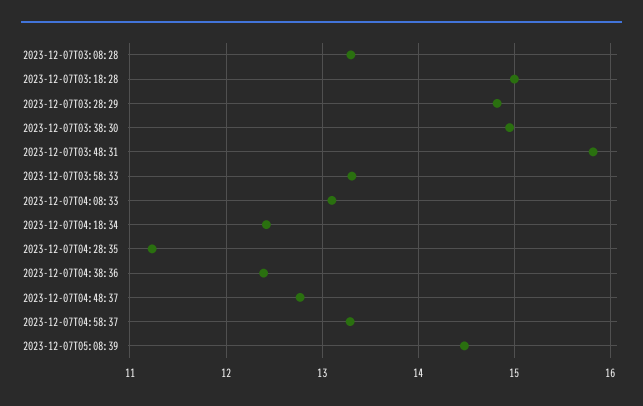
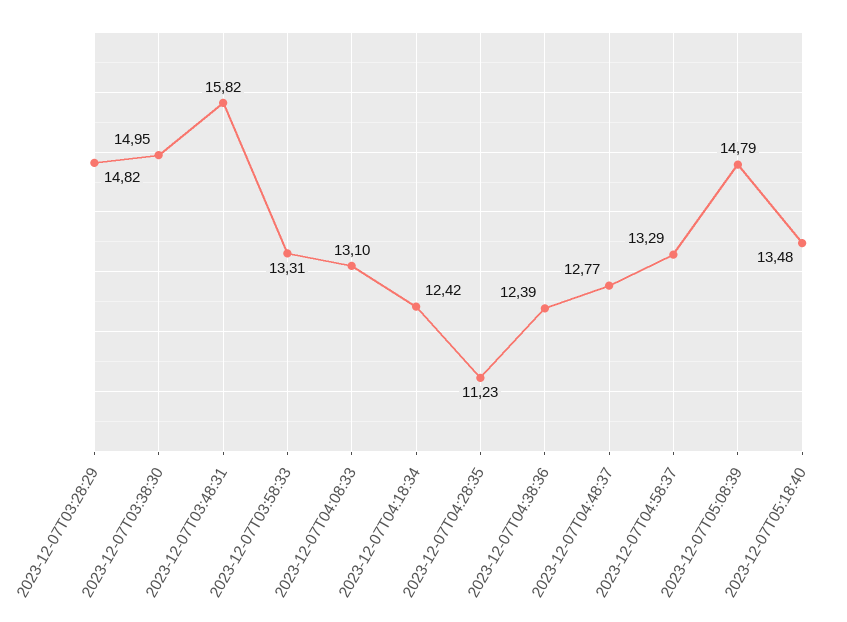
2023-12-07T03:08:28: 13.3 -> none
2023-12-07T03:18:28: 15 -> none
2023-12-07T05:08:39: 14.5 -> 14.79
2023-12-07T05:18:40: none -> 13.48

